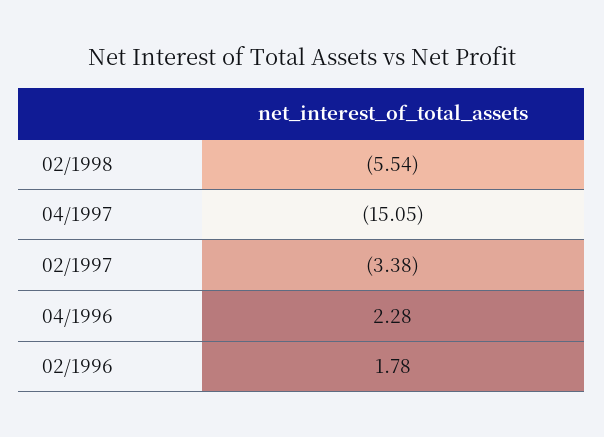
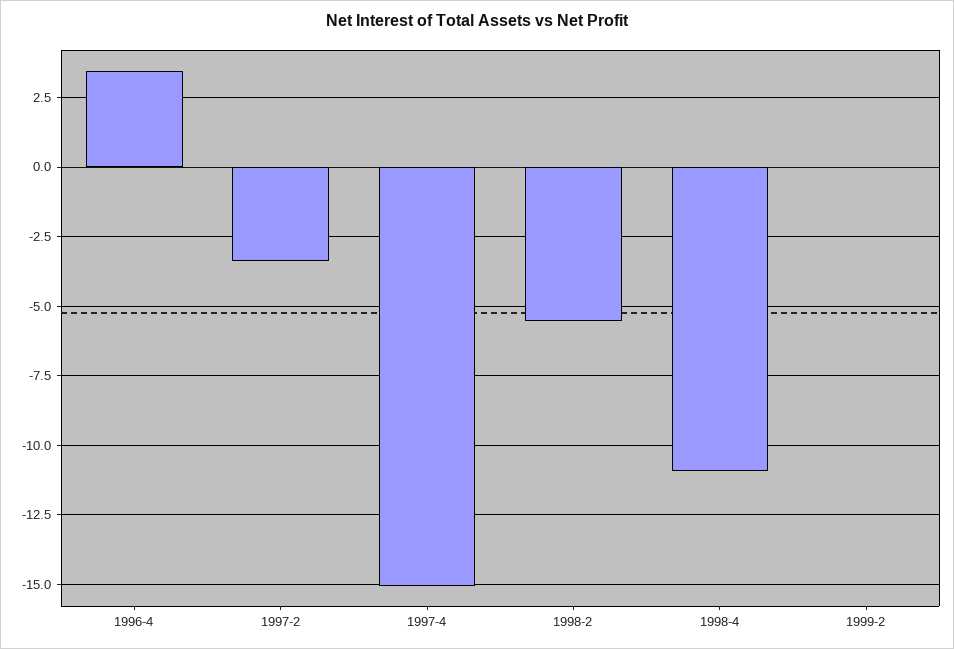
04/1996: 2.28 -> 3.5
02/1996: 1.78 -> none
1998-4: none -> -11
1999-2: none -> 0

